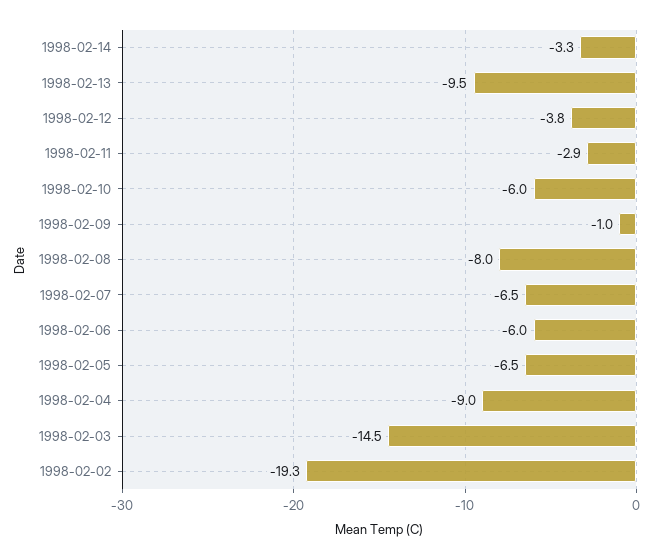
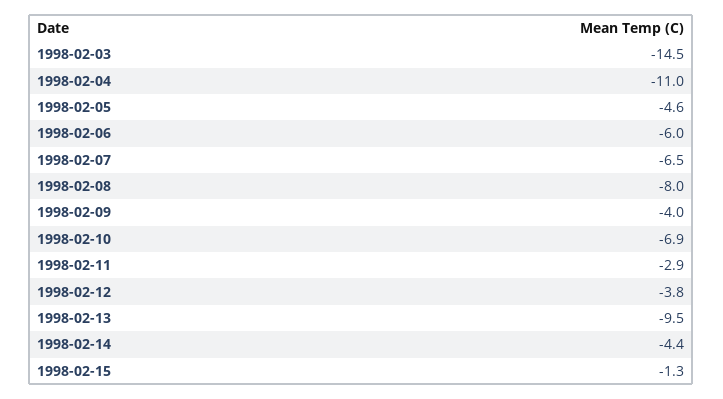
1998-02-14: -3.3 -> -4.4
1998-02-10: -6 -> -6.9
1998-02-09: -1 -> -4
1998-02-05: -6.5 -> -4.6
1998-02-04: -9 -> -11
1998-02-02: -19.3 -> none
1998-02-15: none -> -1.3

